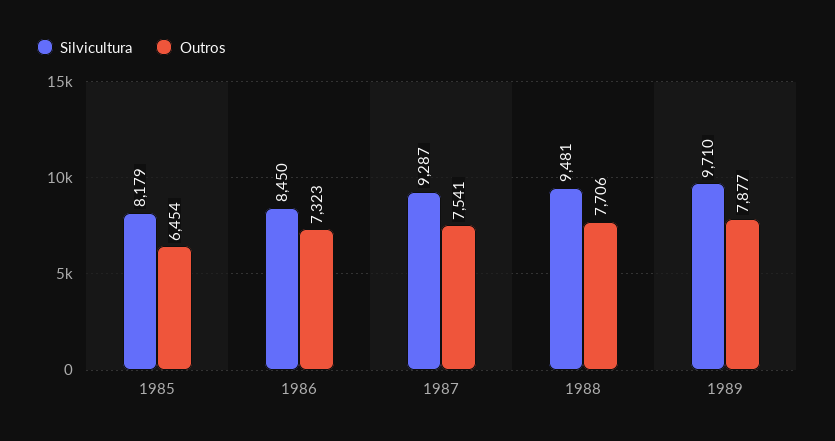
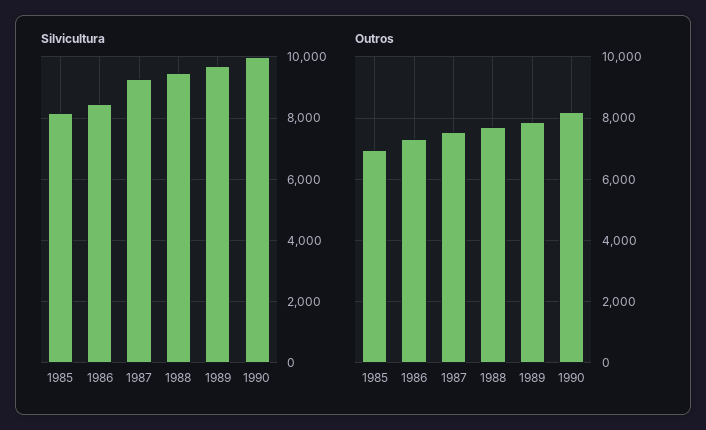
Outros, 1985: 6454 -> 7000
Silvicultura, 1990: none -> 10000
Outros, 1990: none -> 8200

